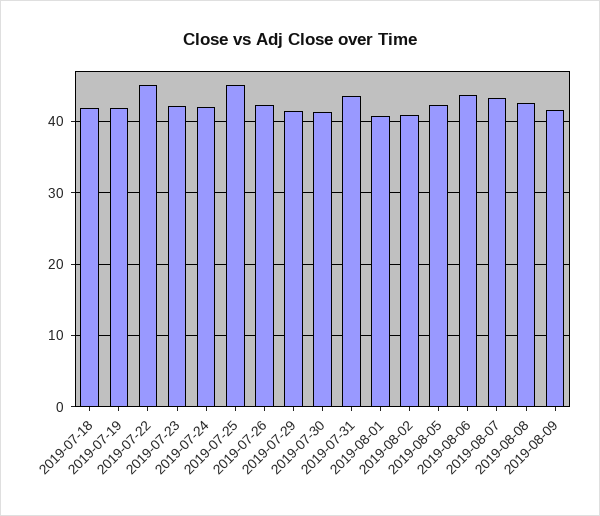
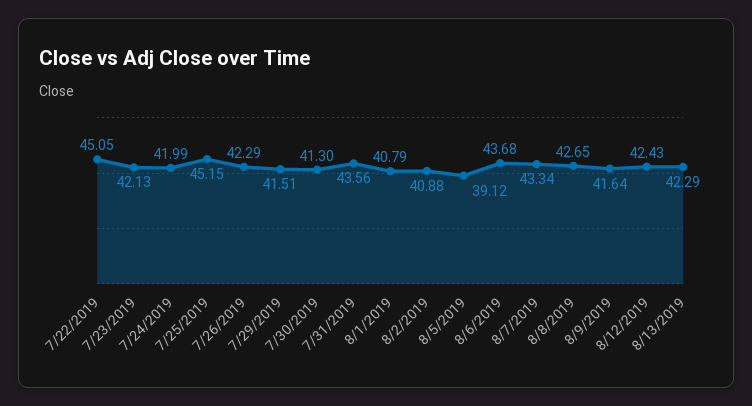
2019-07-18: 42 -> none
2019-07-19: 42 -> none
2019-08-05: 42 -> 39.12
8/12/2019: none -> 42.43
8/13/2019: none -> 42.29

